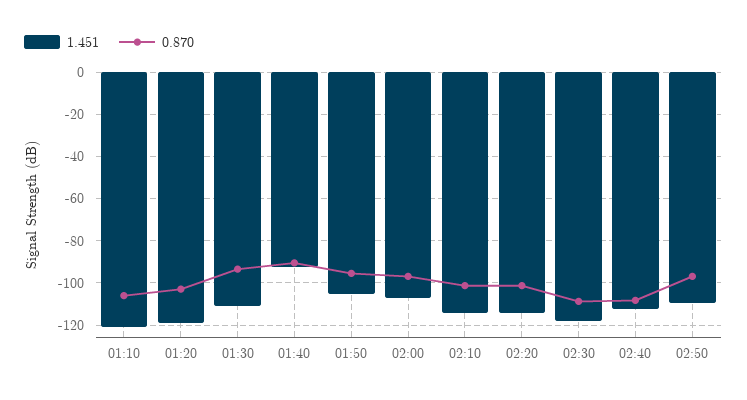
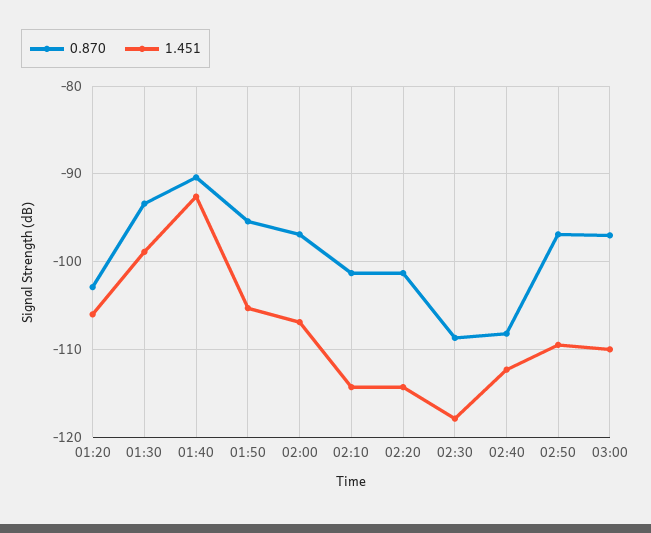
1.451, 01:10: -120 -> none
0.870, 01:10: -105 -> none
1.451, 01:20: -120 -> -106
1.451, 01:30: -110 -> -99
0.870, 03:00: none -> -97
1.451, 03:00: none -> -110

